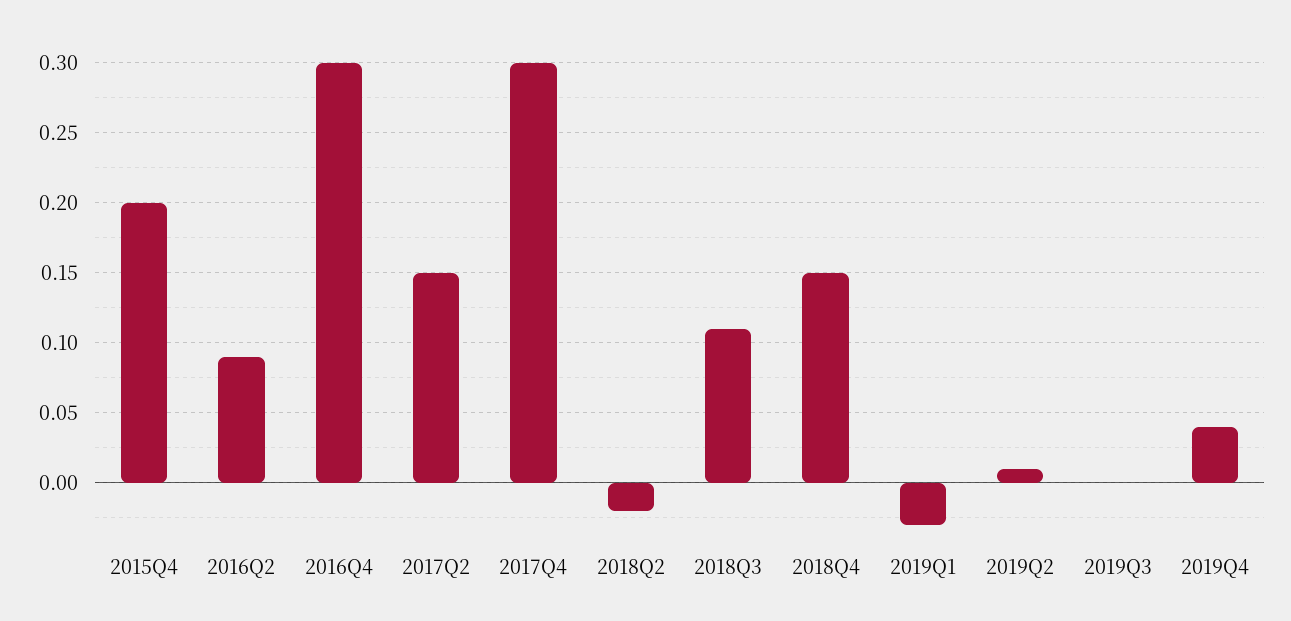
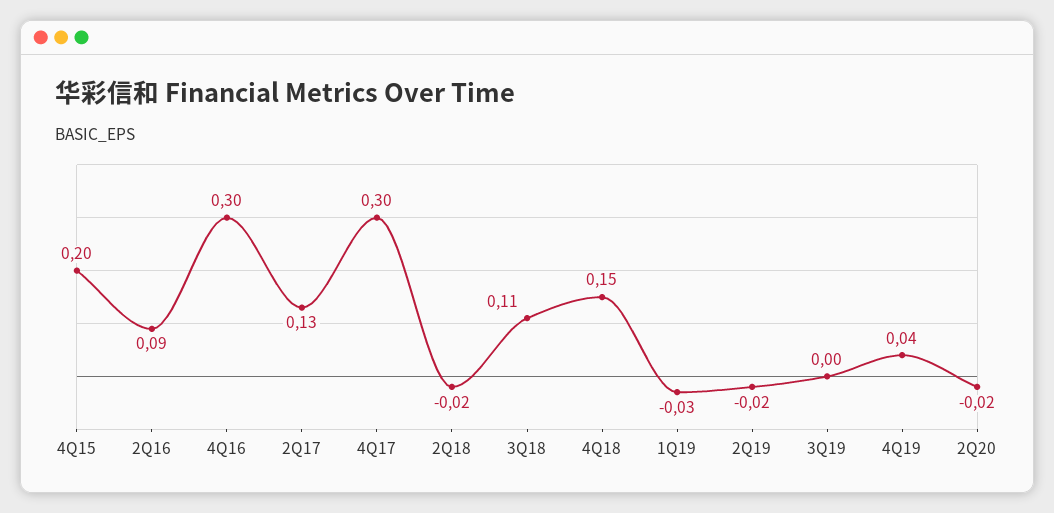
2017Q2: 0.15 -> 0.13
2019Q2: 0.01 -> -0.02
2Q20: none -> -0.02

